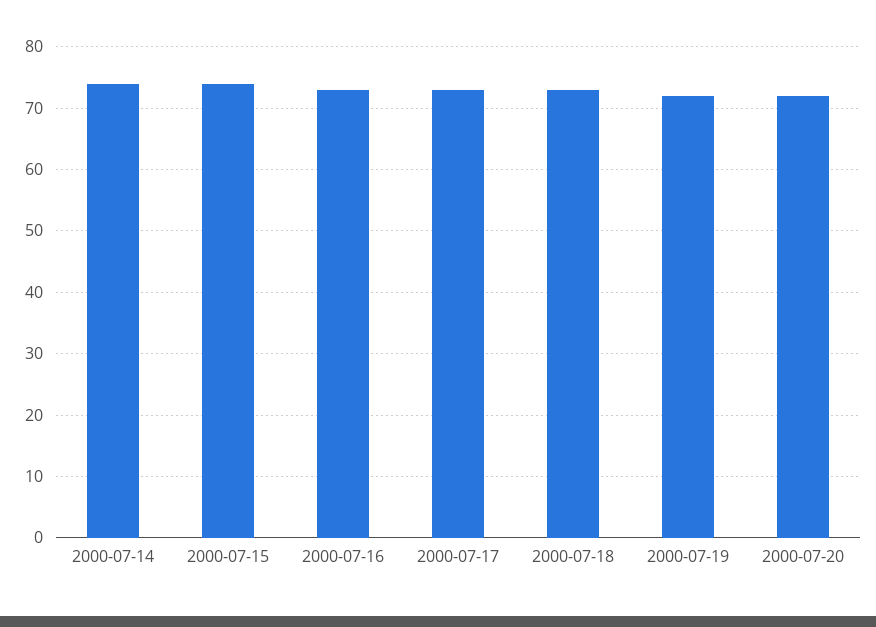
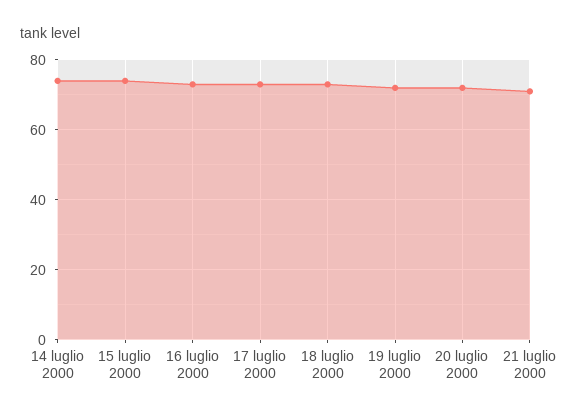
21 luglio 2000: none -> 70

